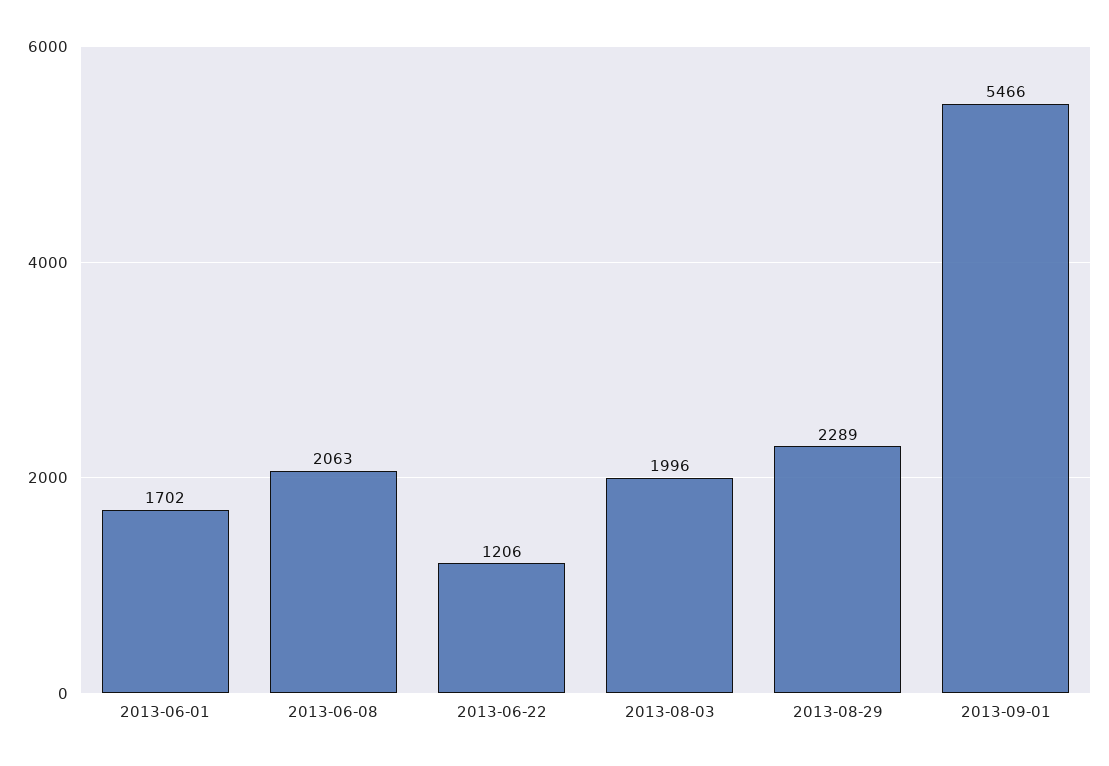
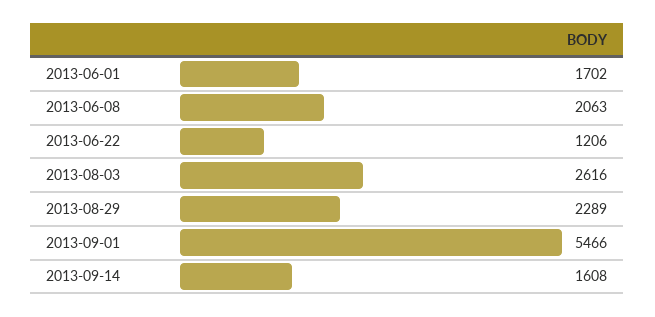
2013-08-03: 1996 -> 2616
2013-09-14: none -> 1608

